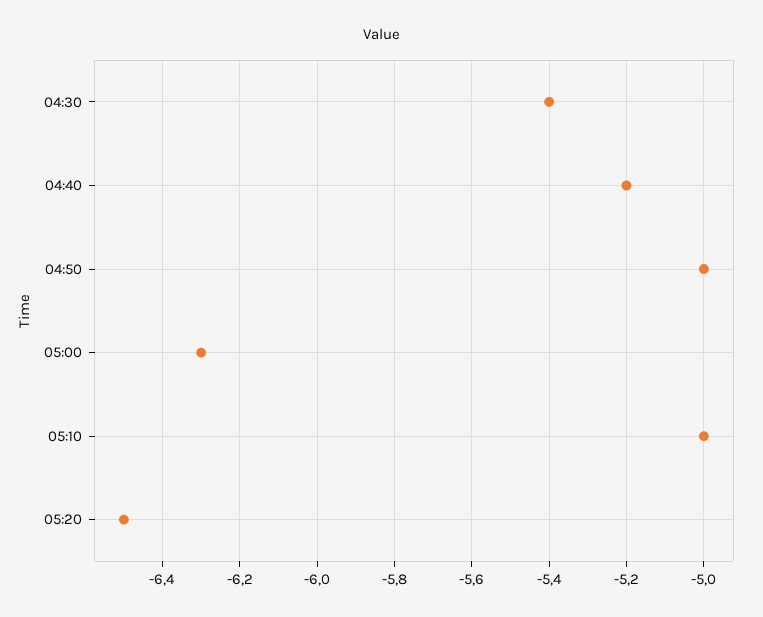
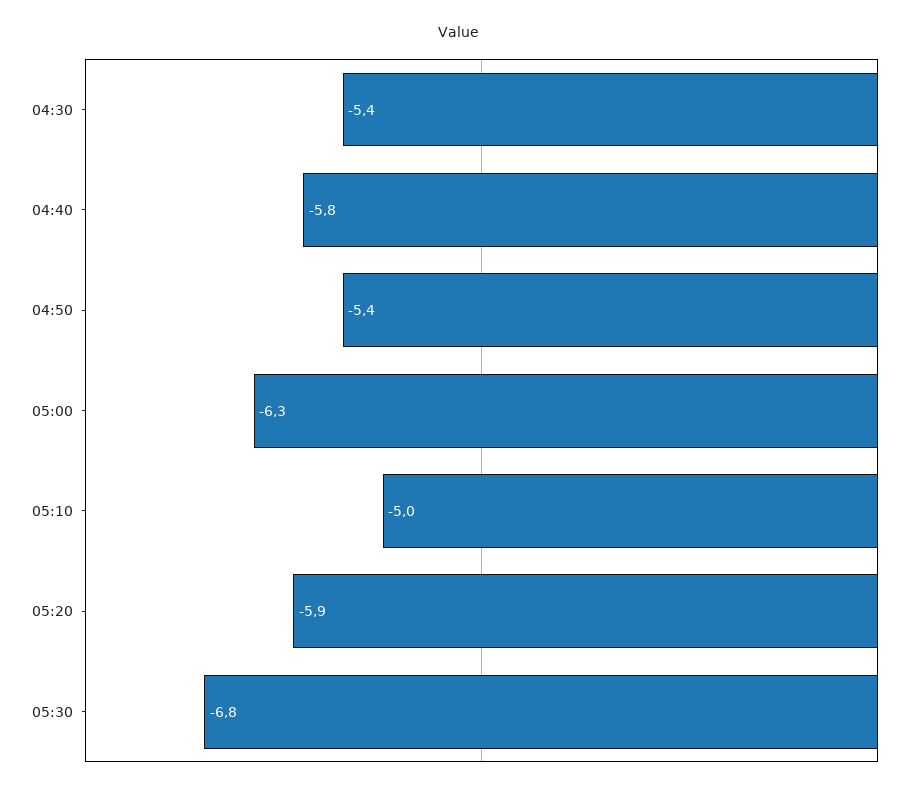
04:40: -5.2 -> -5.8
04:50: -5 -> -5.4
05:20: -6.5 -> -5.9
05:30: none -> -6.8

